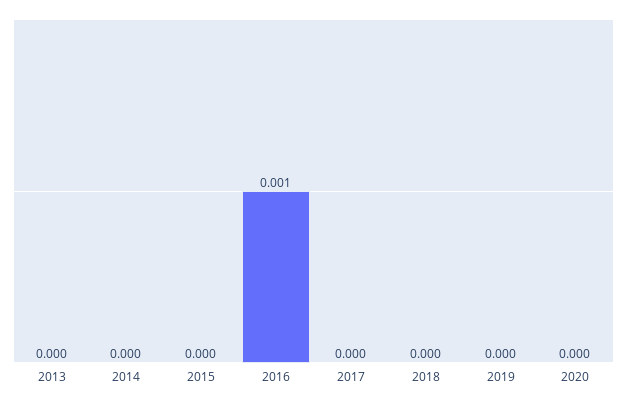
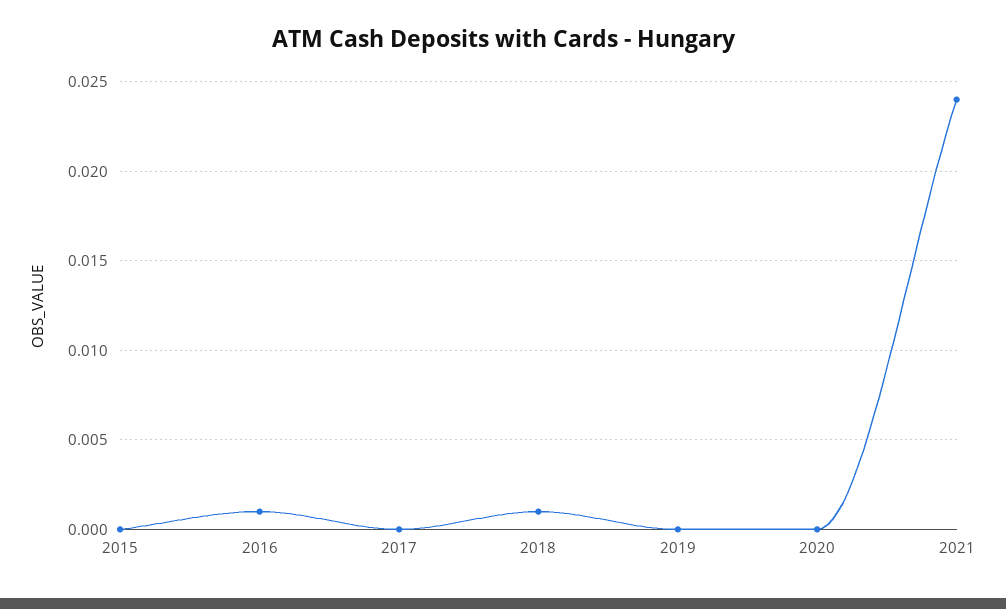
2013: 0 -> none
2014: 0 -> none
2018: 0 -> 0.001
2021: none -> 0.024

